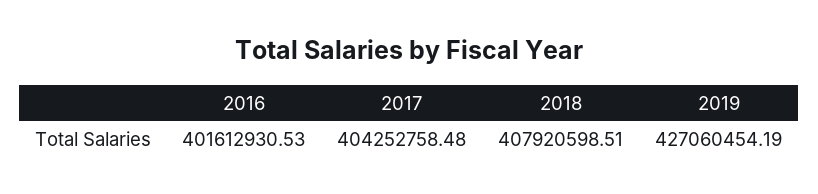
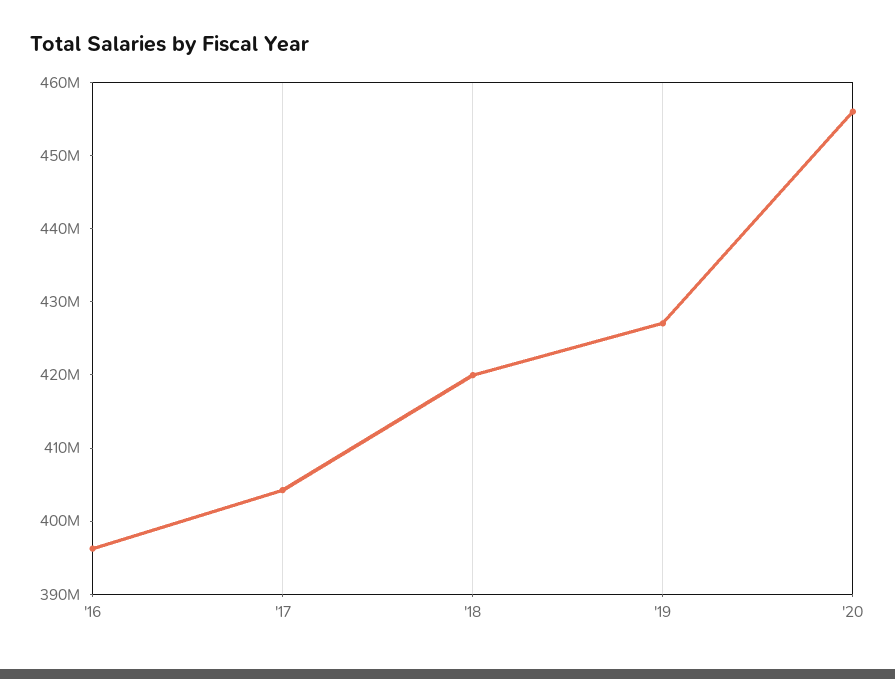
2016: 401612930.53 -> 396000000
2018: 407920598.51 -> 420000000
'20: none -> 456000000

